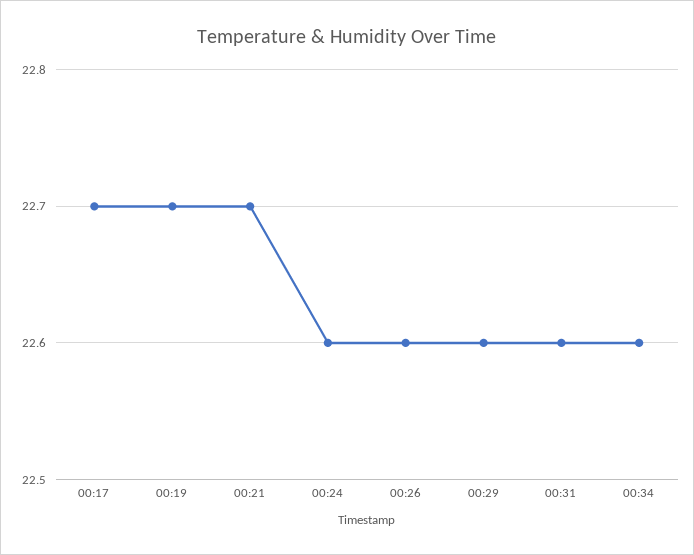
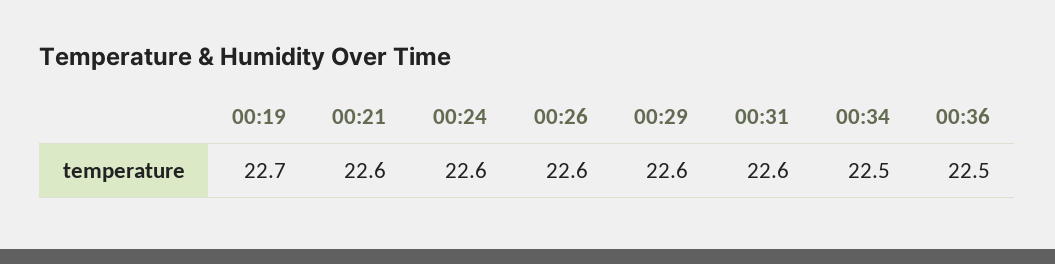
00:17: 22.7 -> none
00:21: 22.7 -> 22.6
00:34: 22.6 -> 22.5
00:36: none -> 22.5

